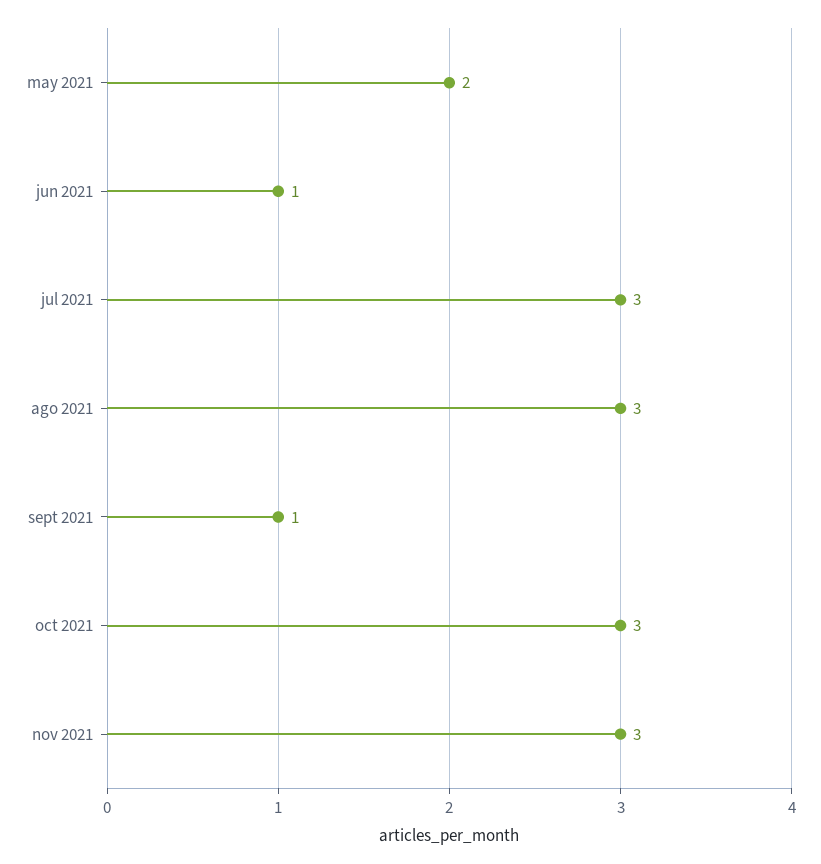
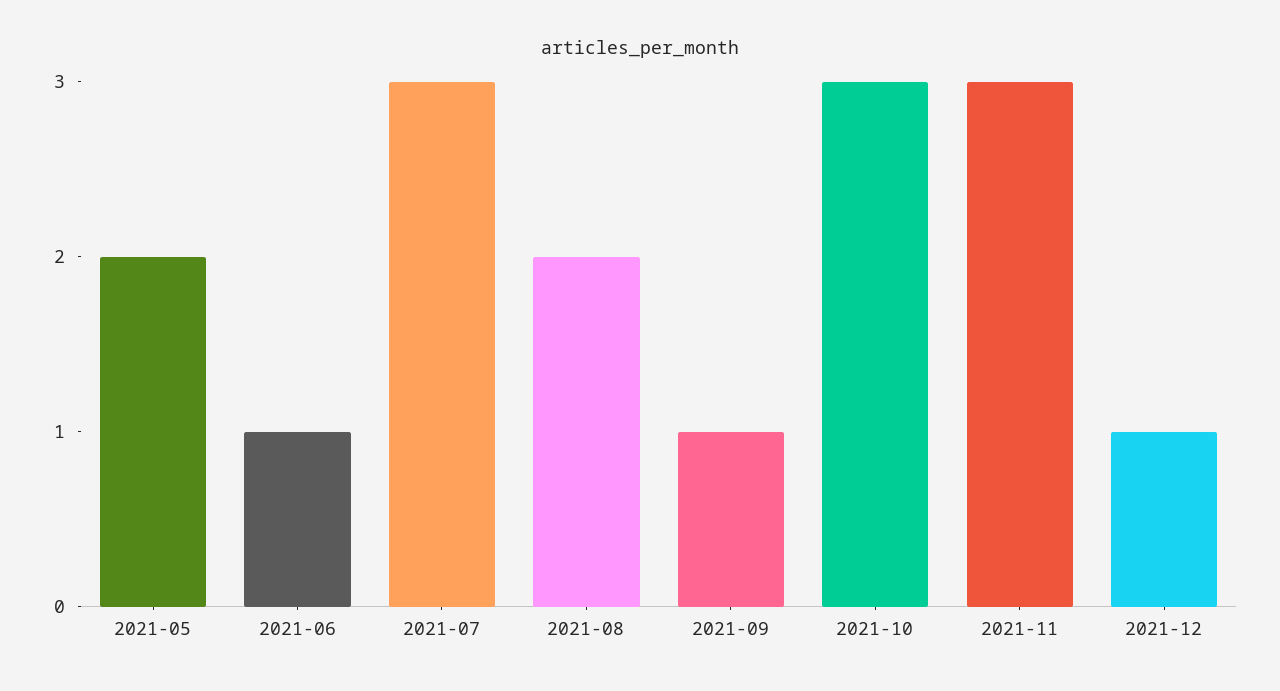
ago 2021: 3 -> 2
2021-12: none -> 1

